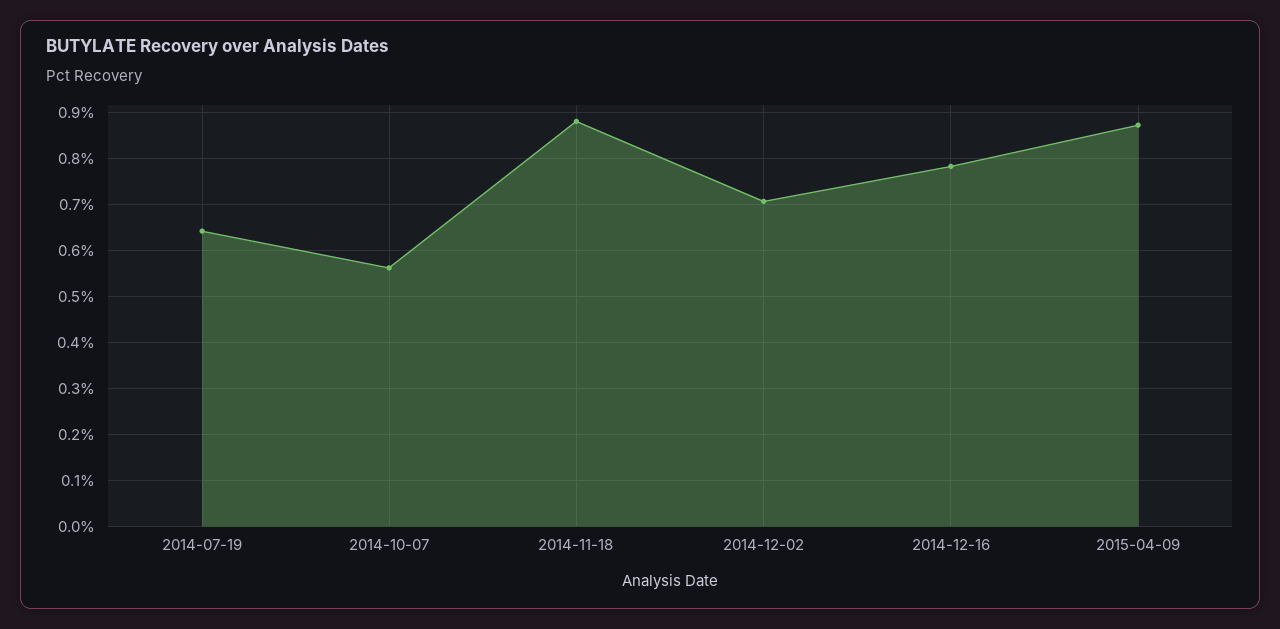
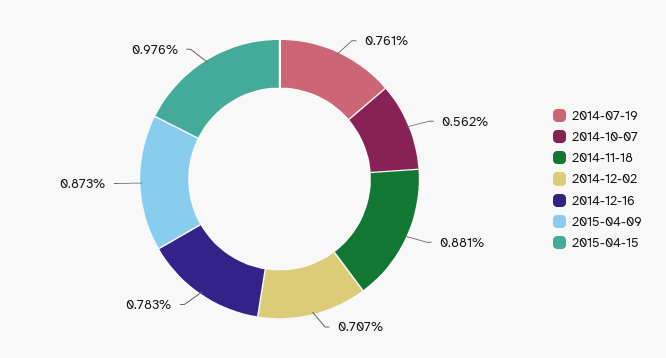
2014-07-19: 0.64 -> 0.761
2015-04-15: none -> 0.976

